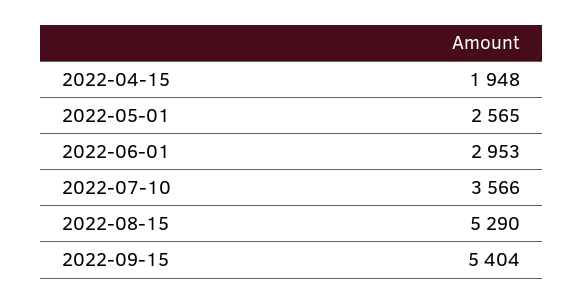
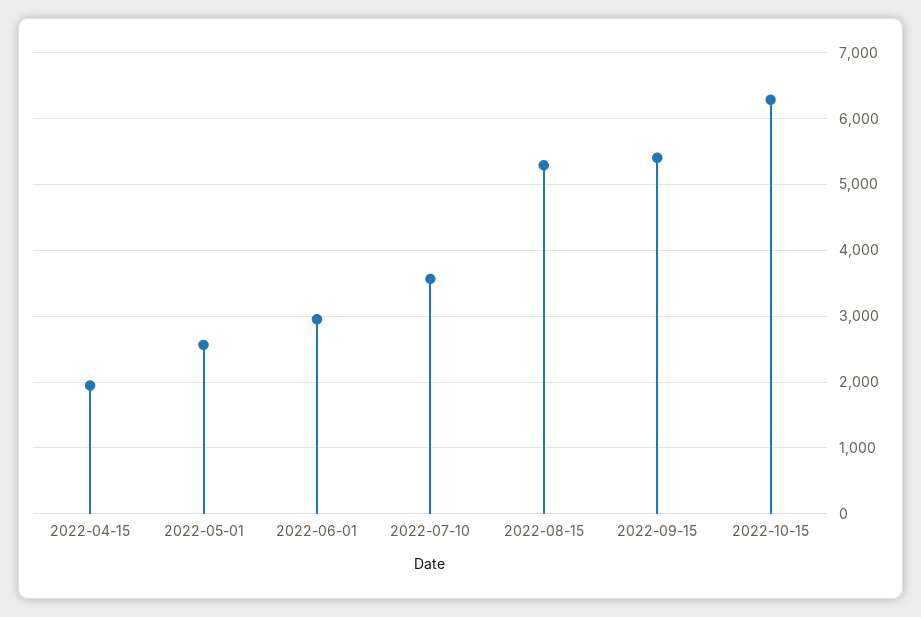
2022-10-15: none -> 6300

